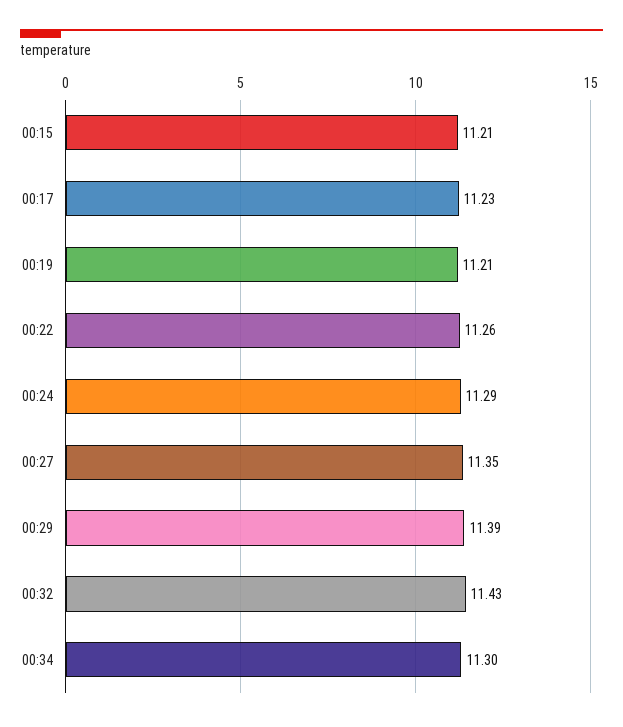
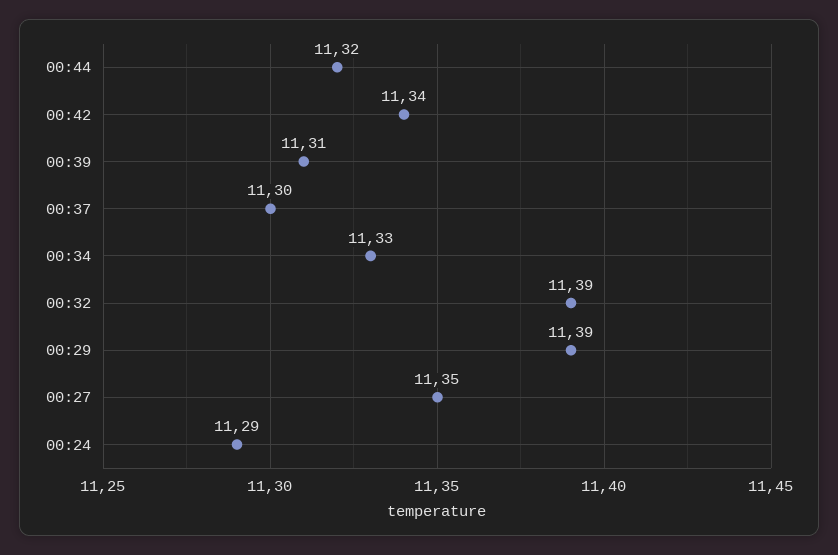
00:15: 11.21 -> none
00:17: 11.23 -> none
00:19: 11.21 -> none
00:22: 11.26 -> none
00:32: 11.43 -> 11.39
00:34: 11.3 -> 11.33
00:44: none -> 11.32
00:42: none -> 11.34
00:39: none -> 11.31
00:37: none -> 11.3

